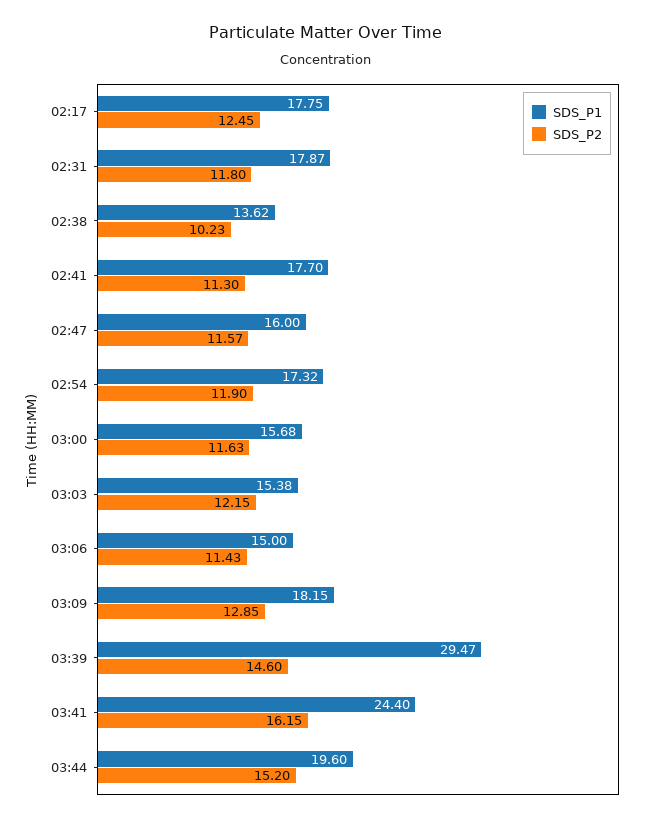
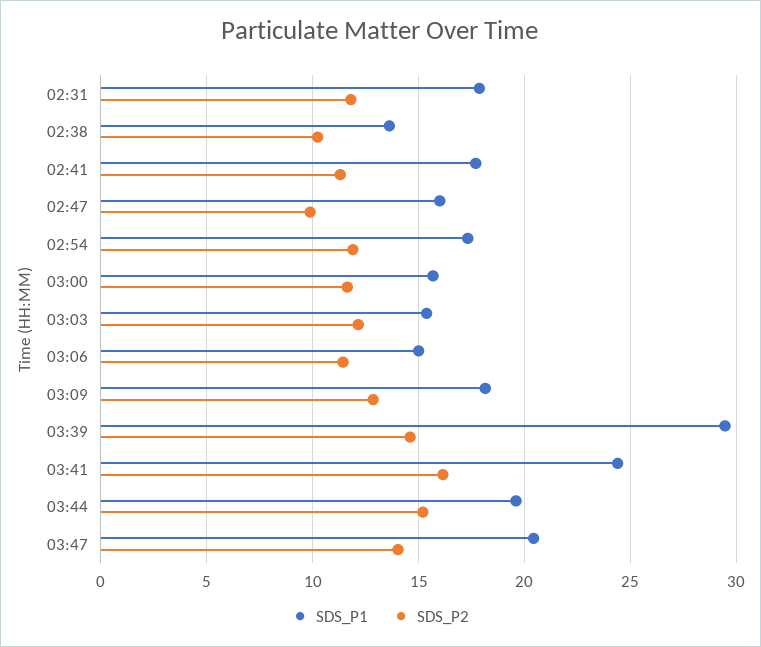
SDS_P1, 02:17: 17.75 -> none
SDS_P2, 02:17: 12.45 -> none
SDS_P2, 02:47: 11.57 -> 10
SDS_P1, 03:47: none -> 20.5
SDS_P2, 03:47: none -> 14

